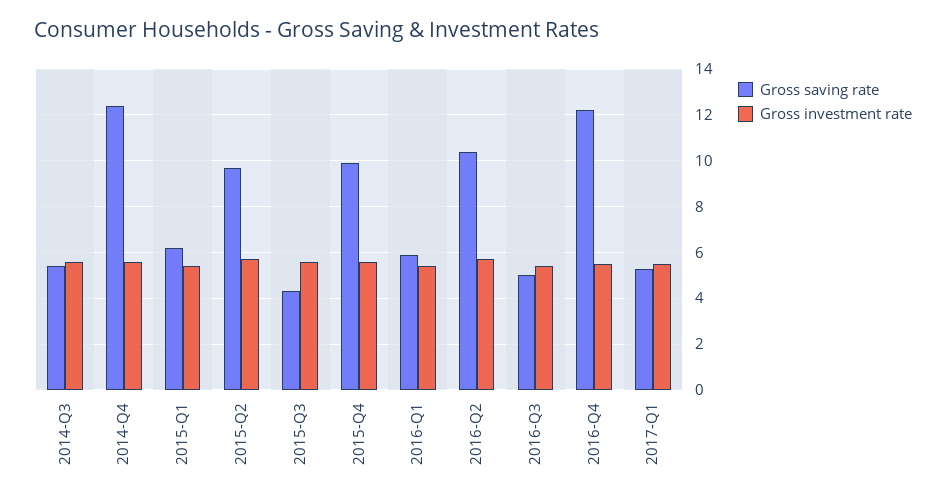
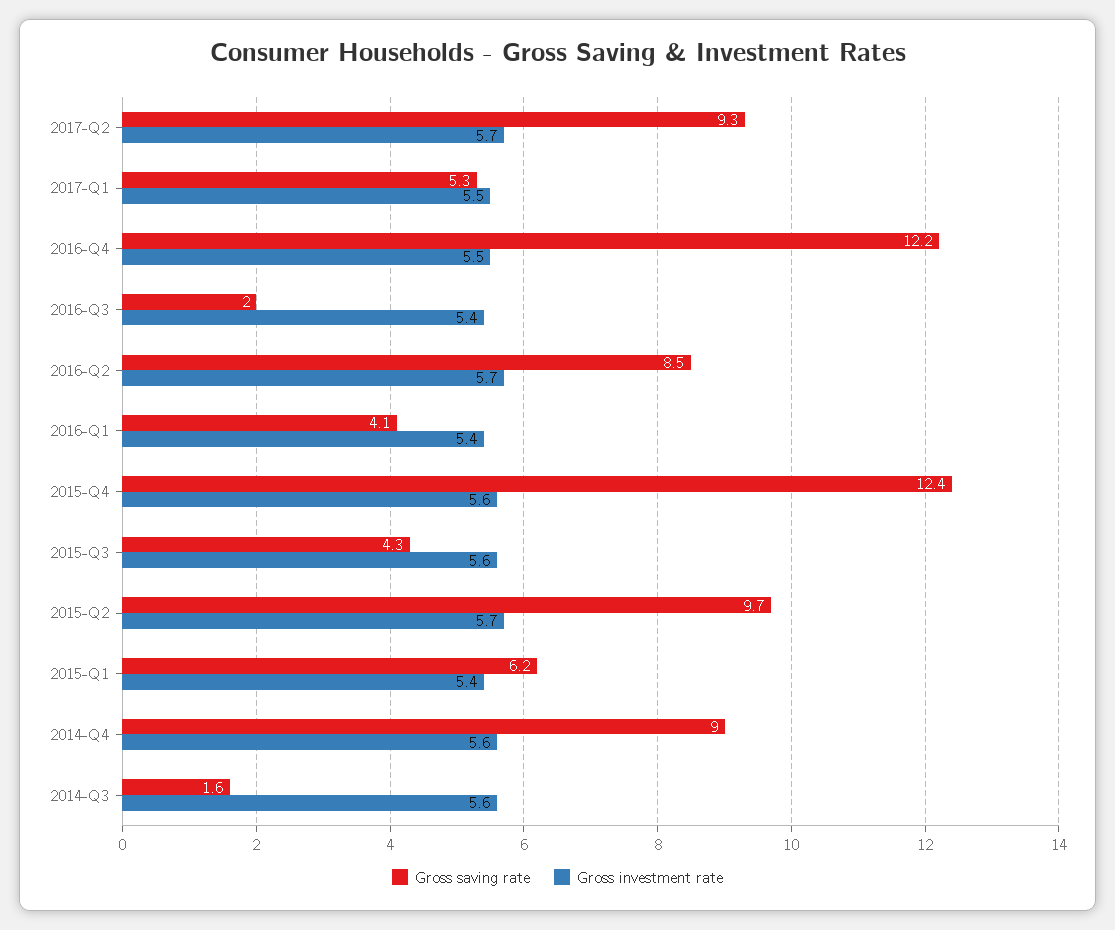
Gross saving rate, 2014-Q3: 5.5 -> 1.6
Gross saving rate, 2014-Q4: 12.5 -> 9
Gross saving rate, 2015-Q4: 10 -> 12.4
Gross saving rate, 2016-Q1: 6 -> 4.1
Gross saving rate, 2016-Q2: 10.5 -> 8.5
Gross saving rate, 2016-Q3: 5 -> 2
Gross saving rate, 2017-Q2: none -> 9.3
Gross investment rate, 2017-Q2: none -> 5.7

